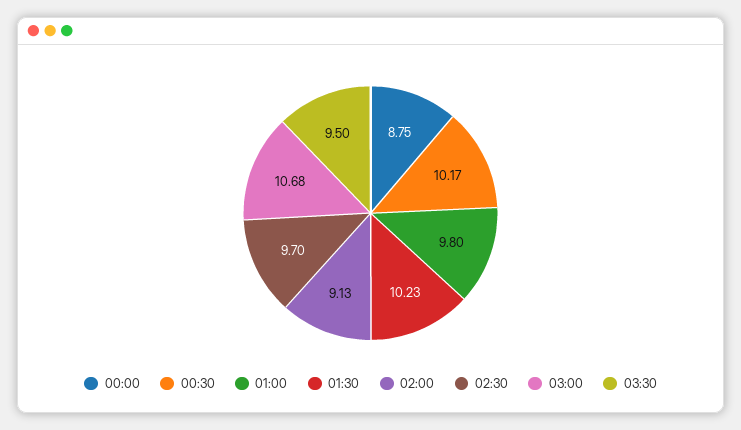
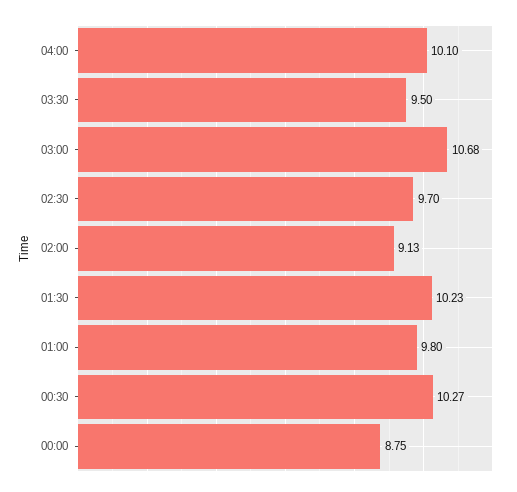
00:30: 10.17 -> 10.27
04:00: none -> 10.1

